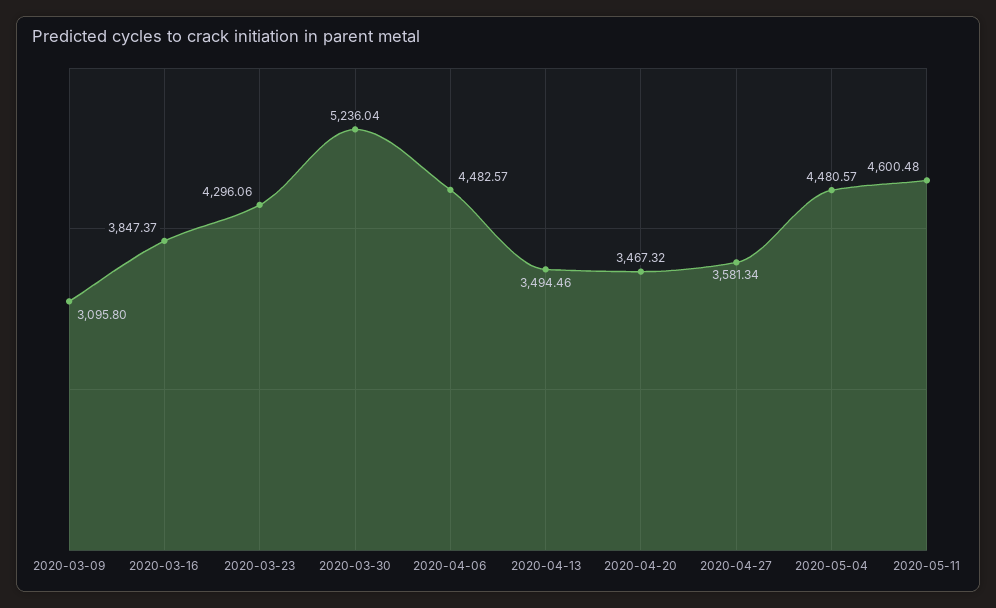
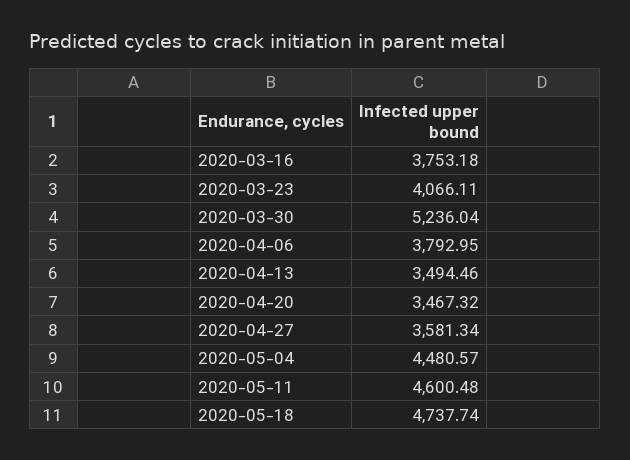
2020-03-09: 3095.8 -> none
2020-03-16: 3847.37 -> 3753.18
2020-03-23: 4296.06 -> 4066.11
2020-04-06: 4482.57 -> 3792.95
2020-05-18: none -> 4737.74

